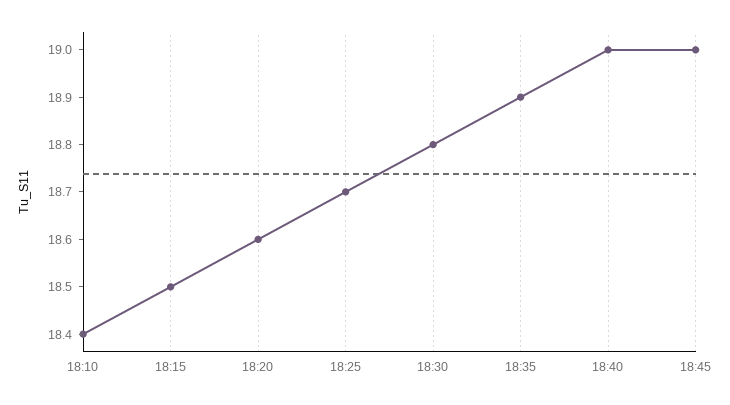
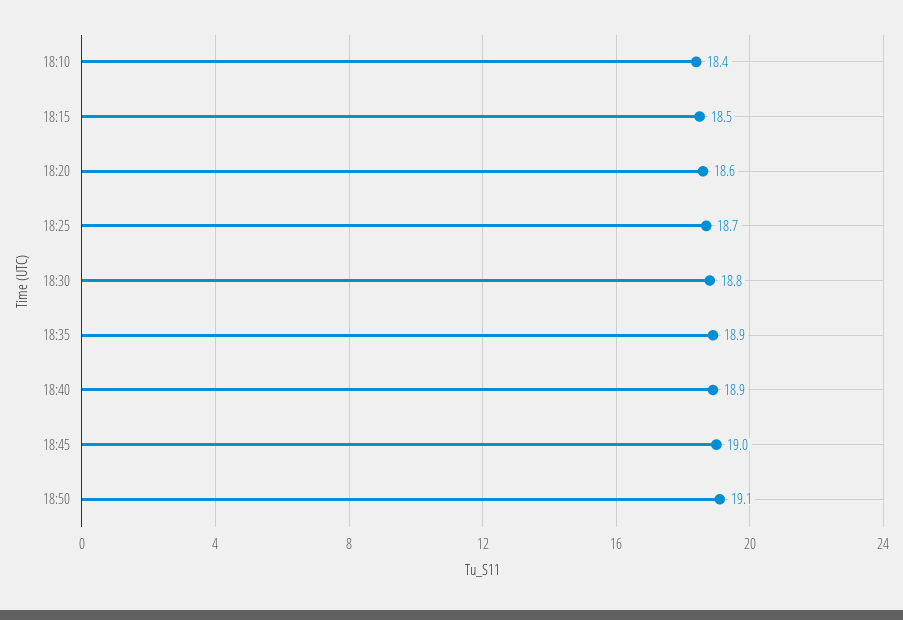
18:40: 19 -> 18.9
18:50: none -> 19.1

